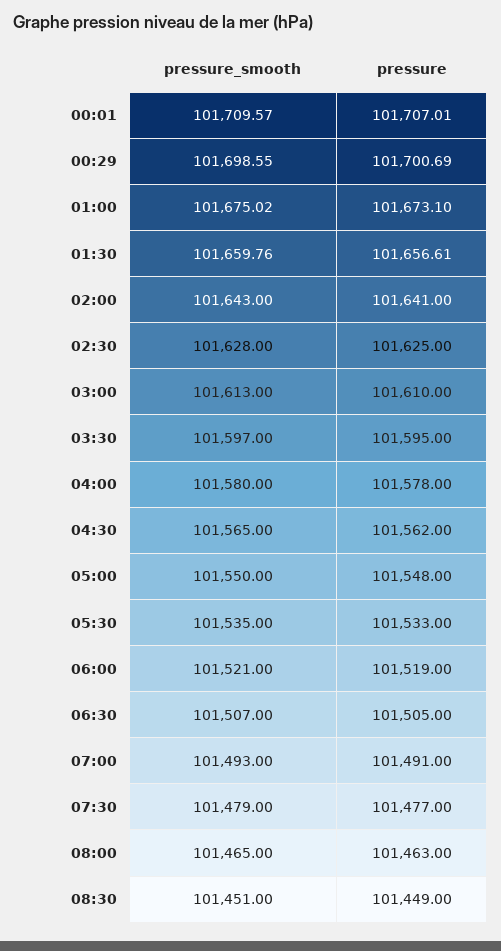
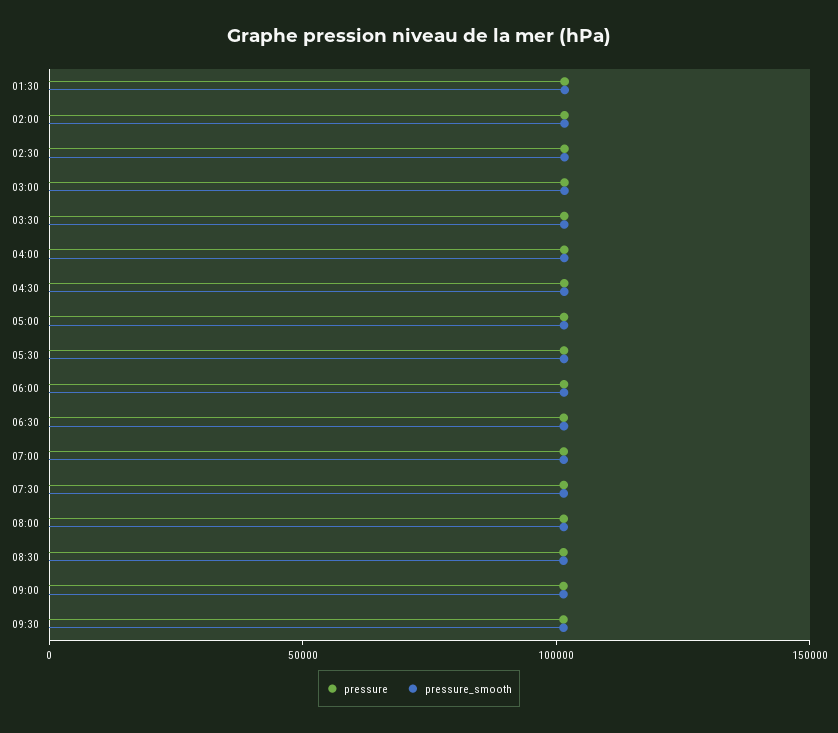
pressure_smooth, 00:01: 101709.57 -> none
pressure, 00:01: 101707.01 -> none
pressure_smooth, 00:29: 101698.55 -> none
pressure, 00:29: 101700.69 -> none
pressure_smooth, 01:00: 101675.02 -> none
pressure, 01:00: 101673.1 -> none
pressure, 09:00: none -> 100000
pressure_smooth, 09:00: none -> 100000
pressure, 09:30: none -> 100000
pressure_smooth, 09:30: none -> 100000

